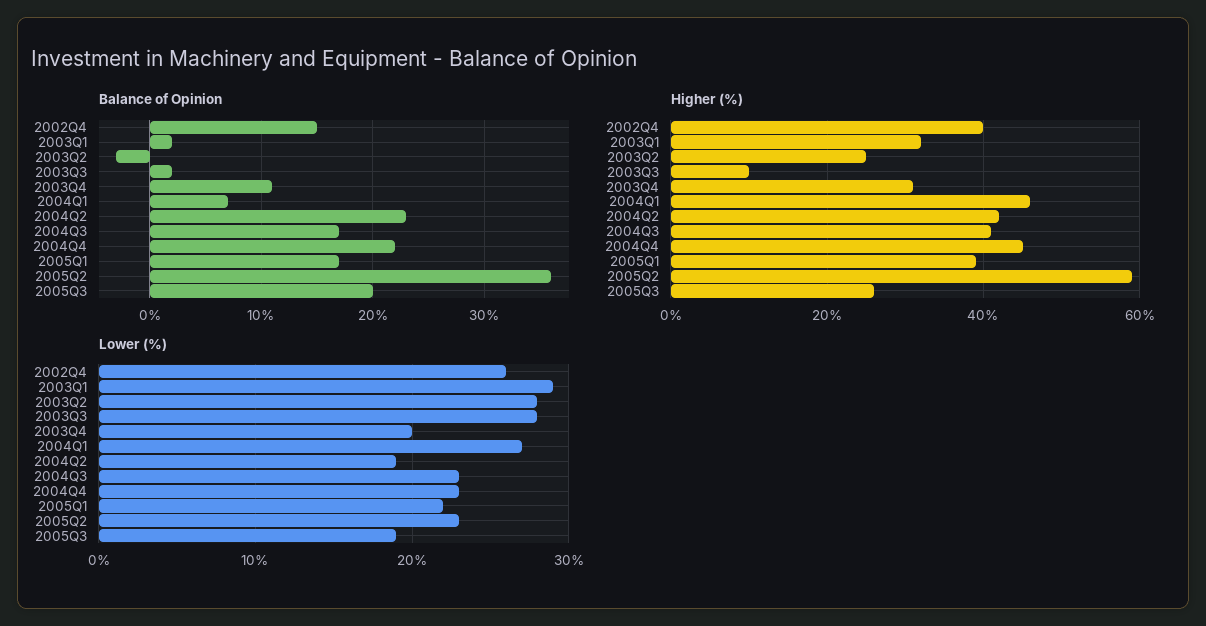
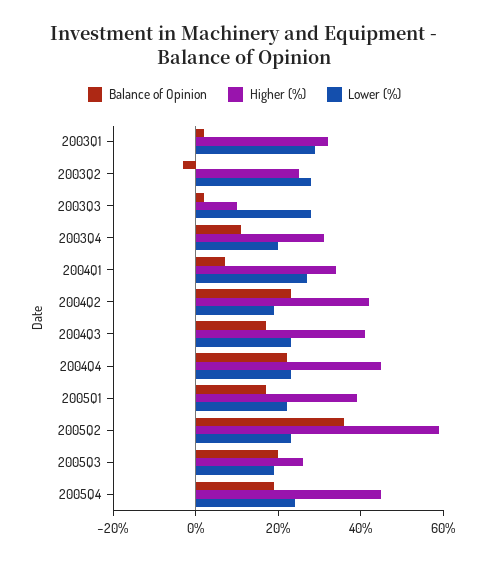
Balance of Opinion, 2002Q4: 15 -> none
Higher (%), 2002Q4: 40 -> none
Higher (%), 2004Q1: 45 -> 35
Lower (%), 2002Q4: 26 -> none
Balance of Opinion, 2005Q4: none -> 20
Higher (%), 2005Q4: none -> 45
Lower (%), 2005Q4: none -> 25

